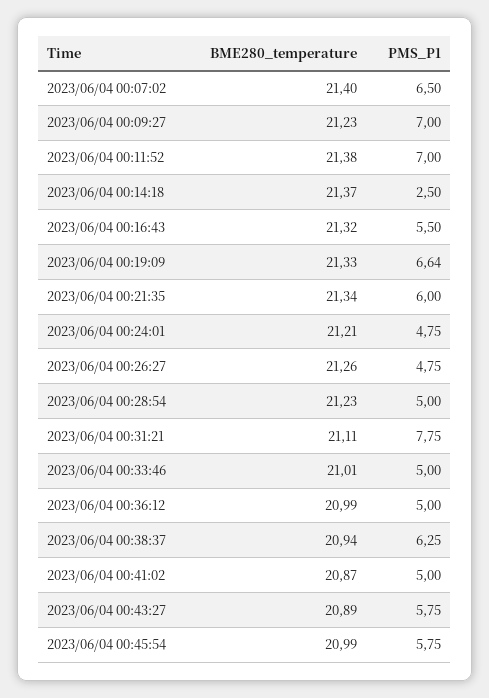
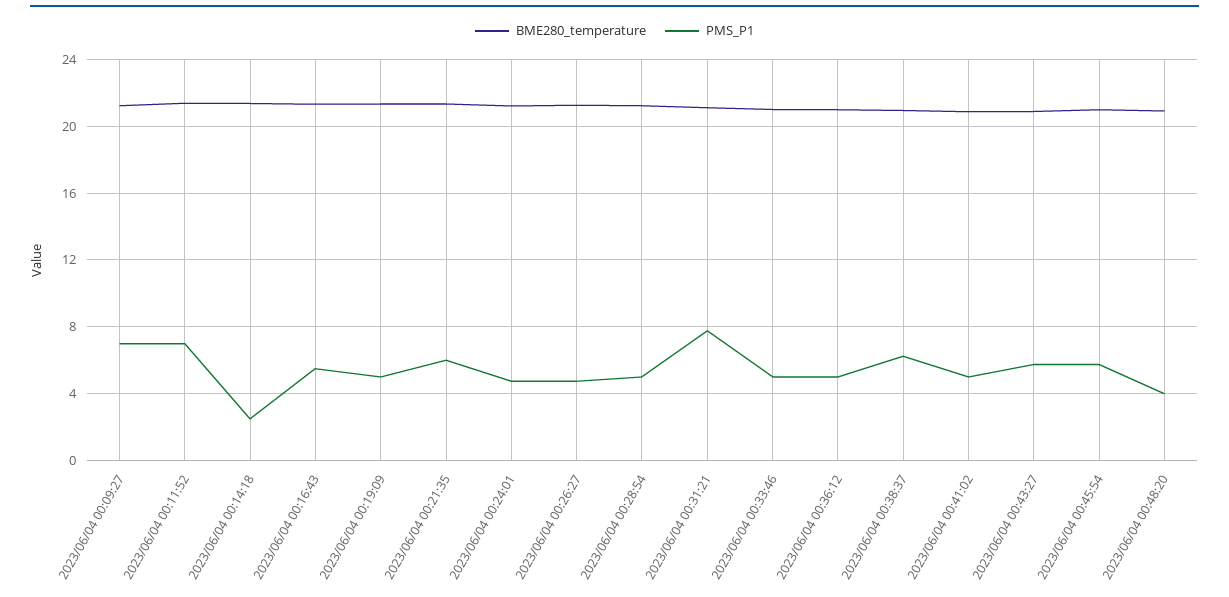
BME280_temperature, 2023/06/04 00:07:02: 21.4 -> none
PMS_P1, 2023/06/04 00:07:02: 6.5 -> none
PMS_P1, 2023/06/04 00:19:09: 6.64 -> 5
BME280_temperature, 2023/06/04 00:48:20: none -> 21
PMS_P1, 2023/06/04 00:48:20: none -> 4

